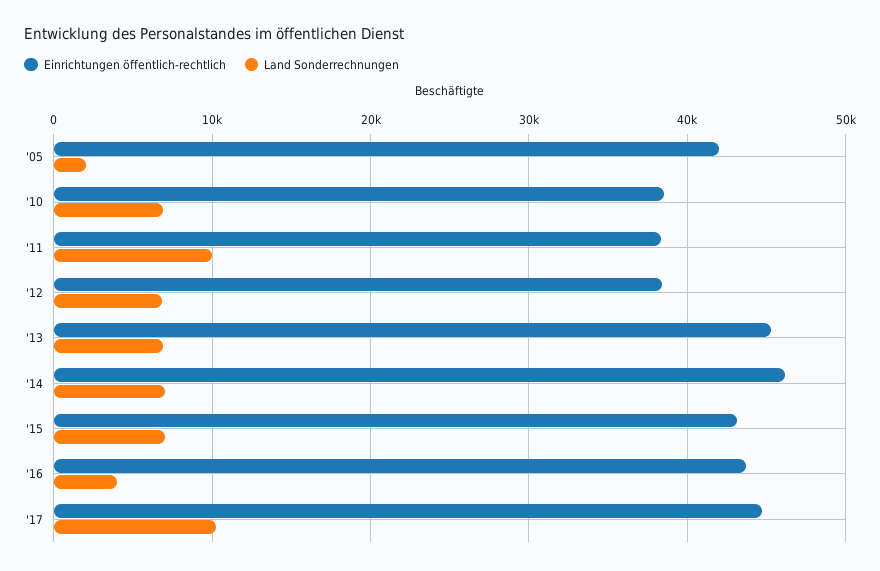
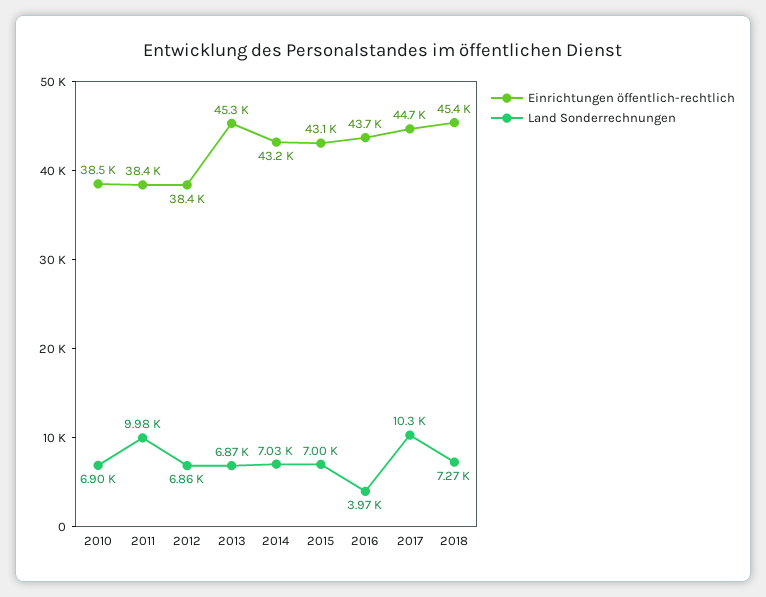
Einrichtungen öffentlich-rechtlich, '05: 42000 -> none
Land Sonderrechnungen, '05: 2000 -> none
Einrichtungen öffentlich-rechtlich, '14: 46000 -> 43200
Einrichtungen öffentlich-rechtlich, 2018: none -> 45400
Land Sonderrechnungen, 2018: none -> 7270

